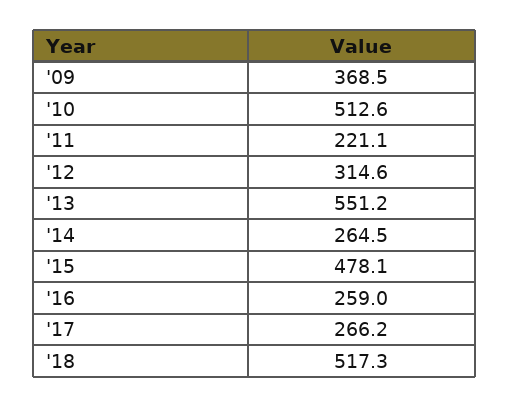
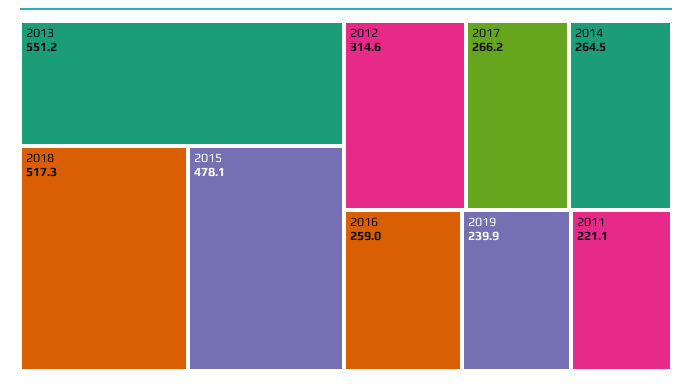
'09: 368.5 -> none
'10: 512.6 -> none
2019: none -> 239.9

